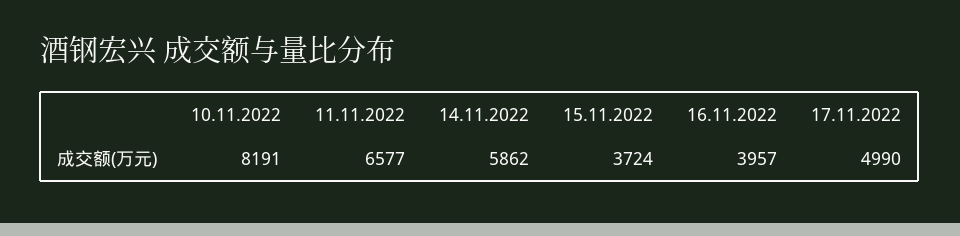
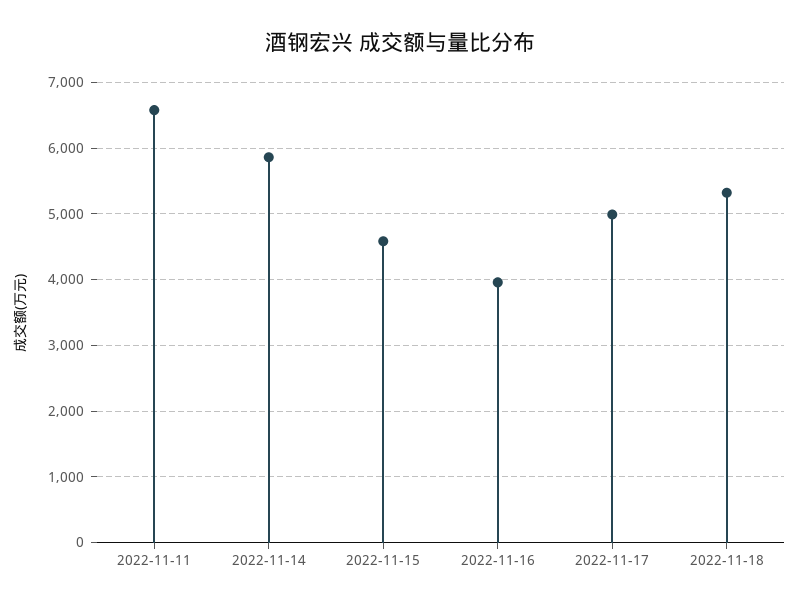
10.11.2022: 8191 -> none
15.11.2022: 3724 -> 4600
2022-11-18: none -> 5300

